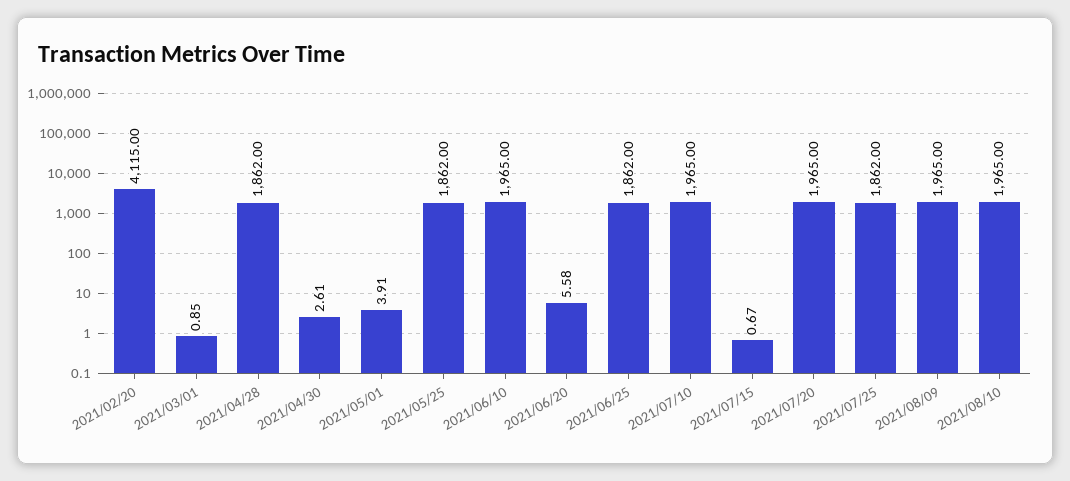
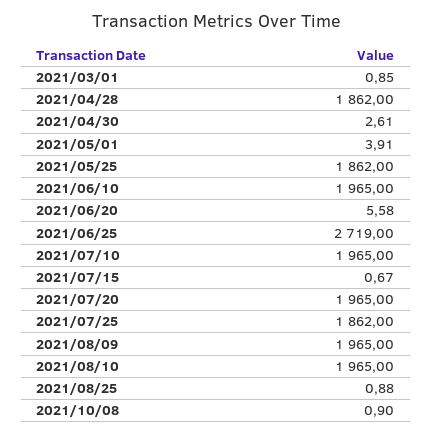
2021/02/20: 4115 -> none
2021/06/25: 1862 -> 2719
2021/08/25: none -> 0.88
2021/10/08: none -> 0.9

